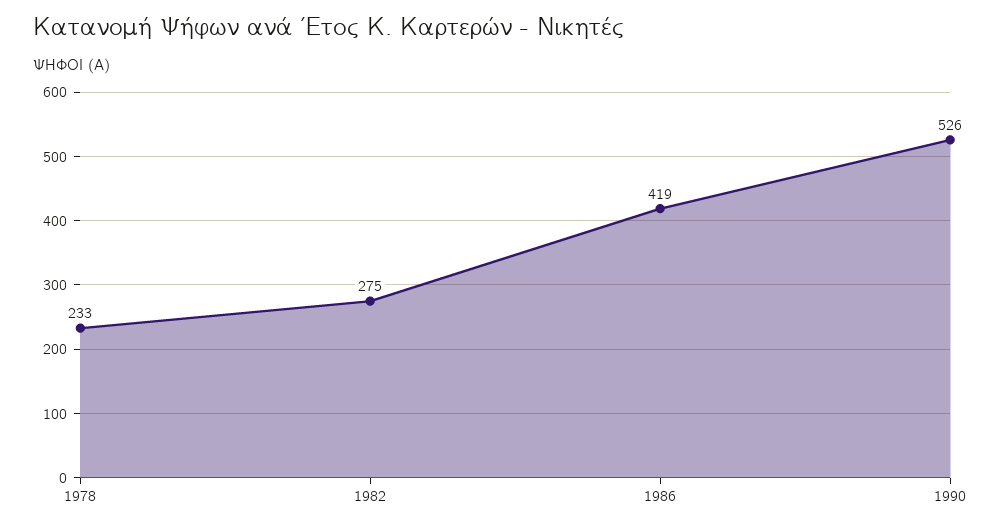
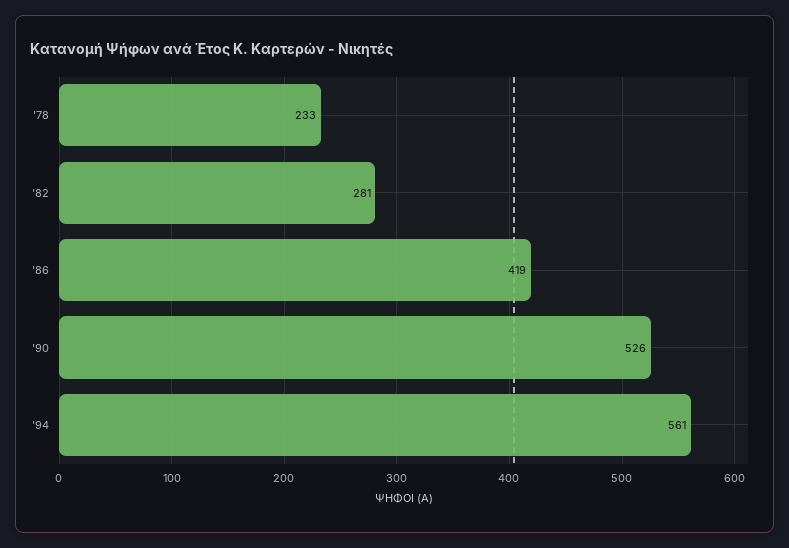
1982: 275 -> 281
'94: none -> 561

